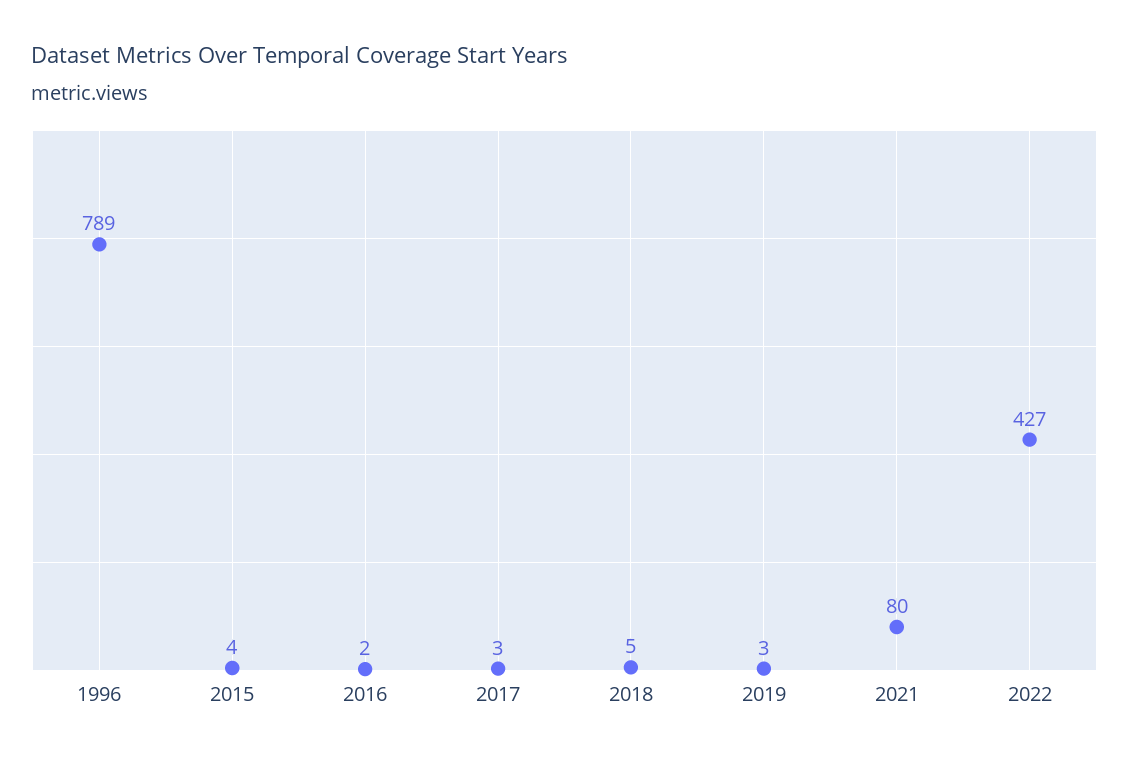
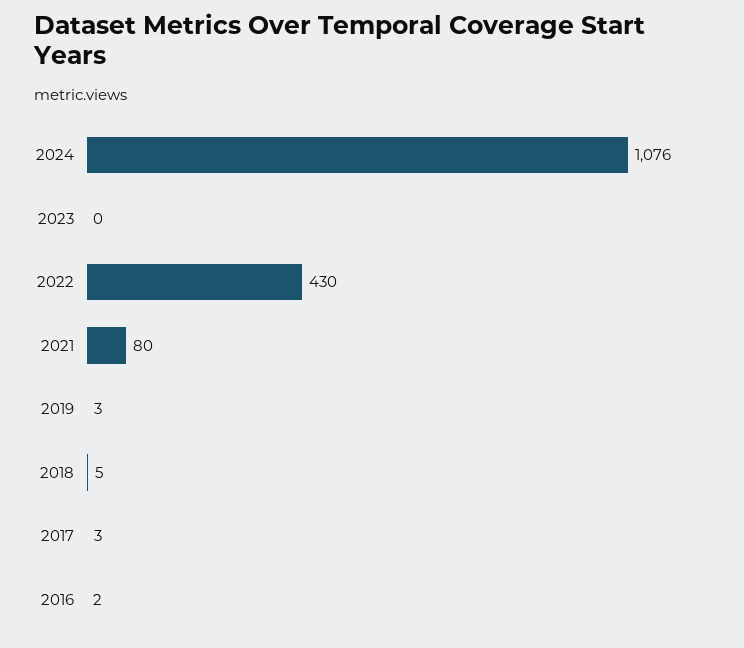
1996: 789 -> none
2015: 4 -> none
2022: 427 -> 430
2024: none -> 1076
2023: none -> 0

